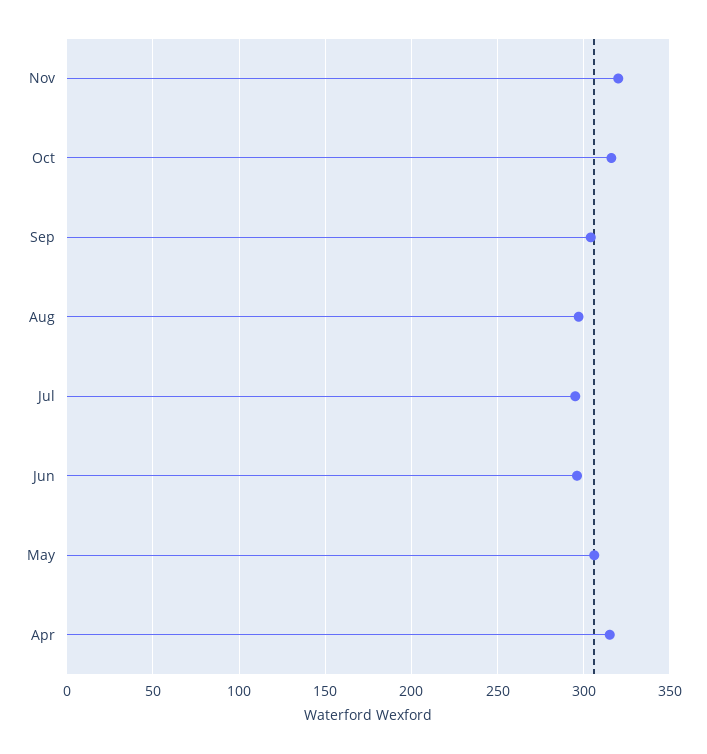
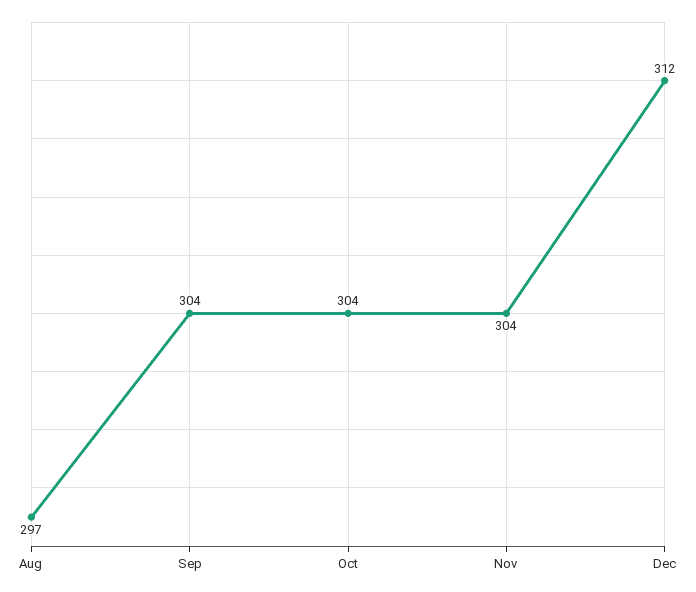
Nov: 320 -> 304
Oct: 315 -> 304
Jul: 295 -> none
Jun: 295 -> none
May: 305 -> none
Apr: 315 -> none
Dec: none -> 312

